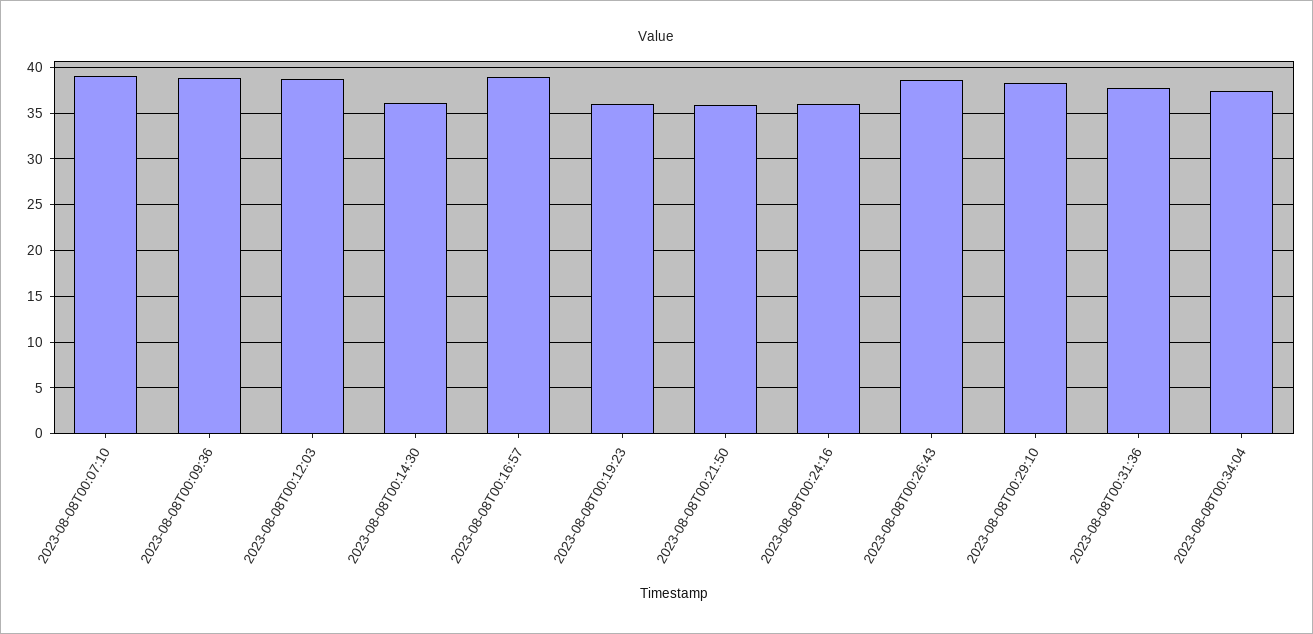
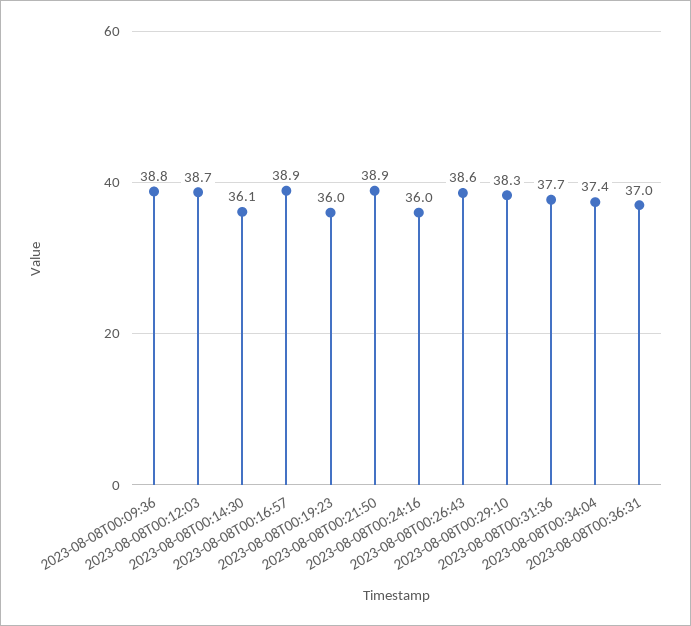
2023-08-08T00:07:10: 39 -> none
2023-08-08T00:21:50: 36 -> 38.9
2023-08-08T00:36:31: none -> 37

